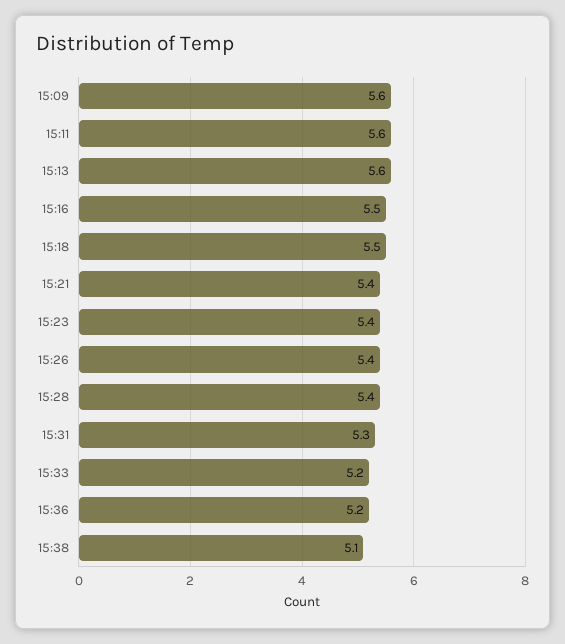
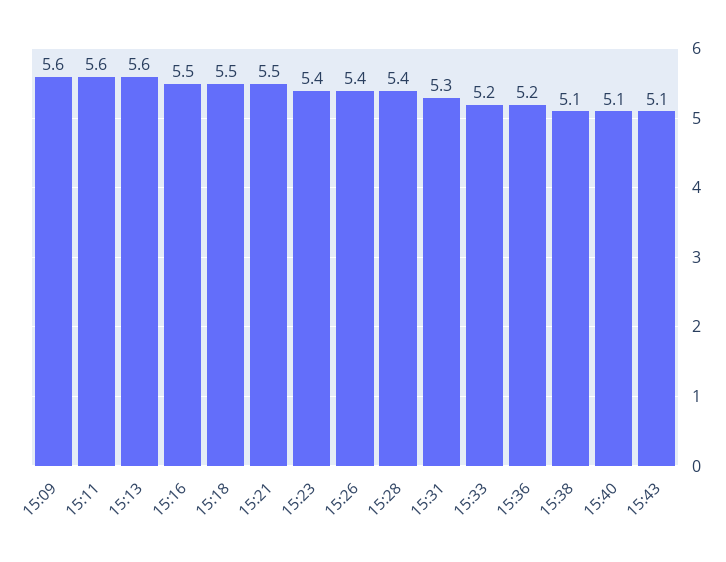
15:21: 5.4 -> 5.5
15:40: none -> 5.1
15:43: none -> 5.1

